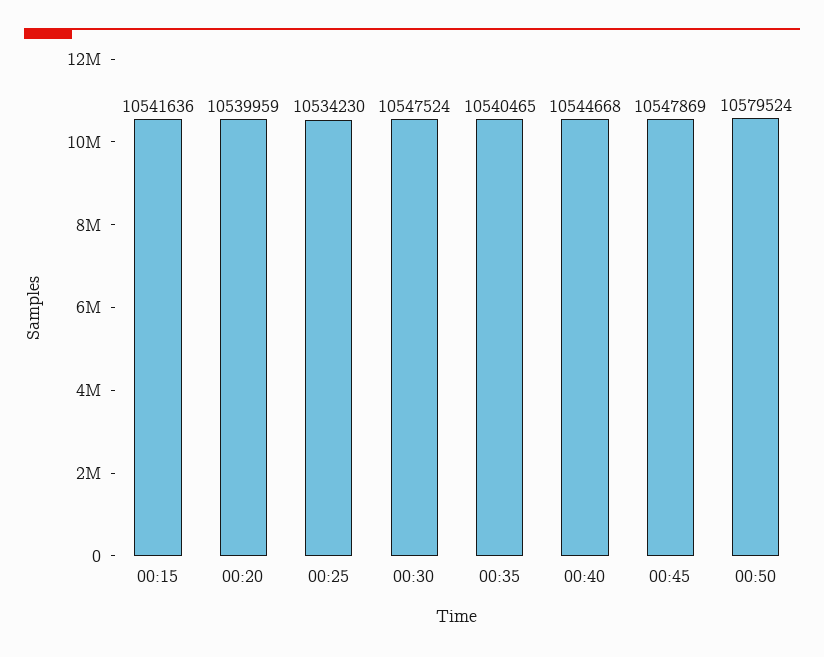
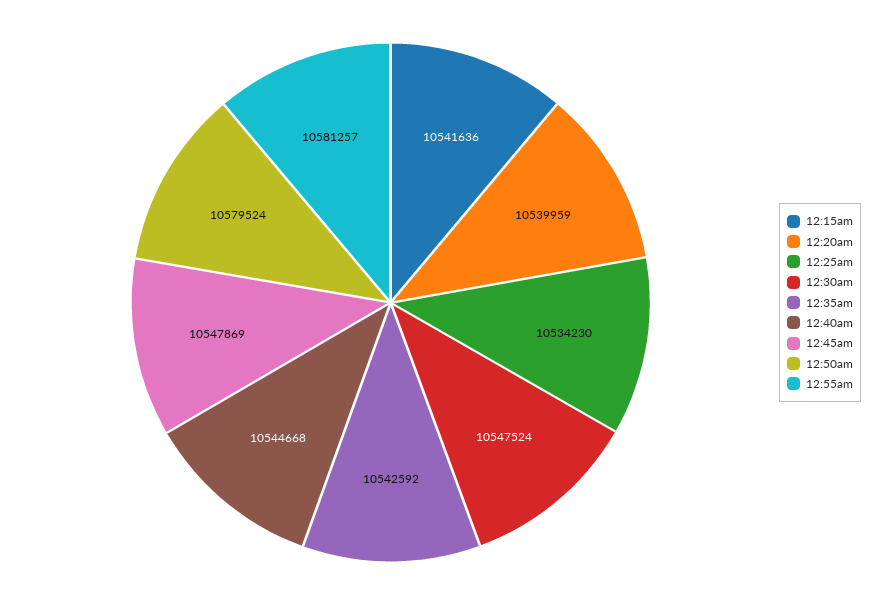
00:35: 10540465 -> 10542592
12:55am: none -> 10581257

